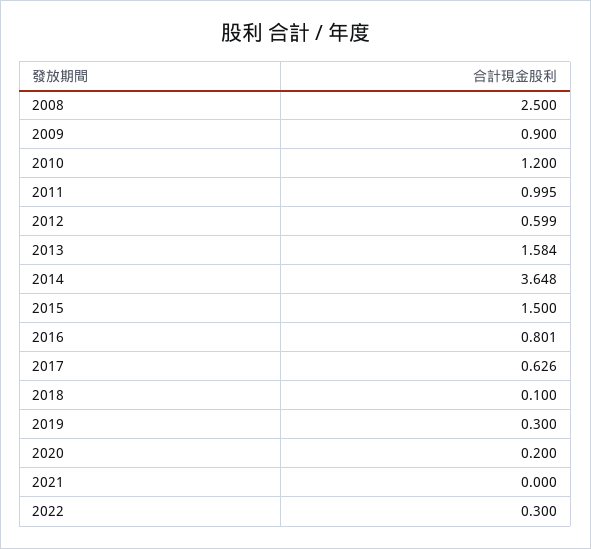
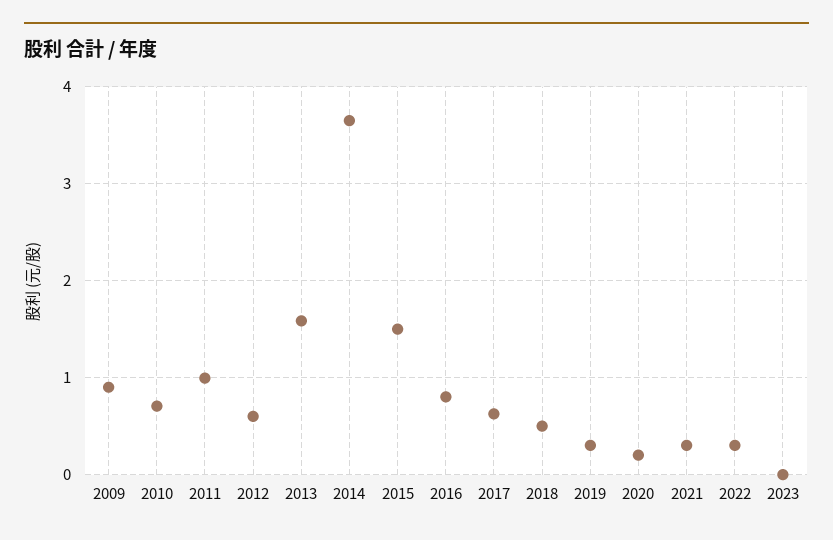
2008: 2.5 -> none
2010: 1.2 -> 0.7
2018: 0.1 -> 0.5
2021: 0 -> 0.3
2023: none -> 0

